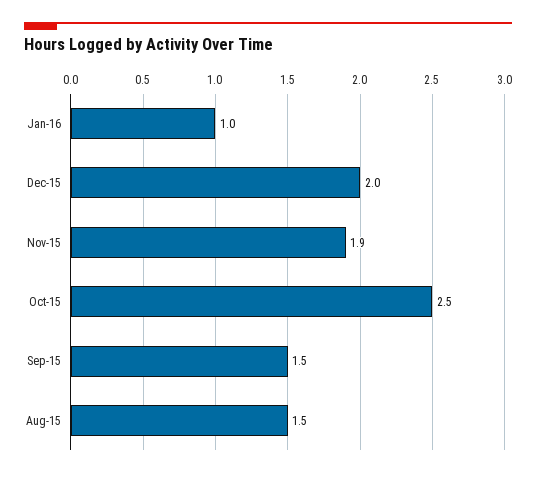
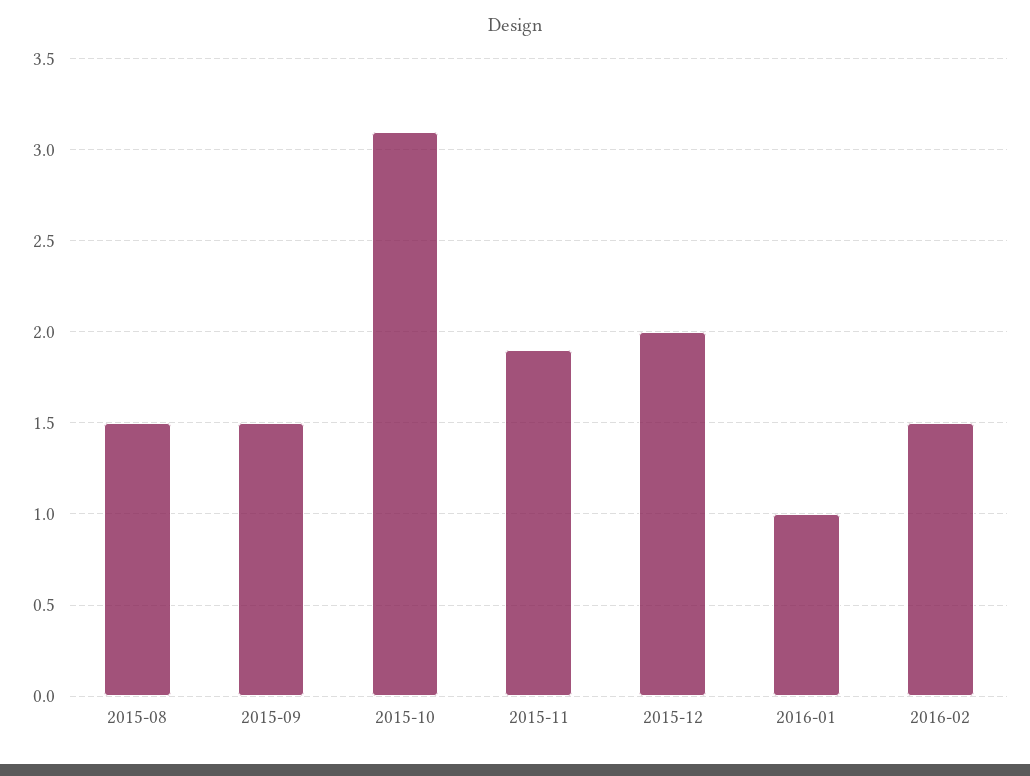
Oct-15: 2.5 -> 3.1
2016-02: none -> 1.5

